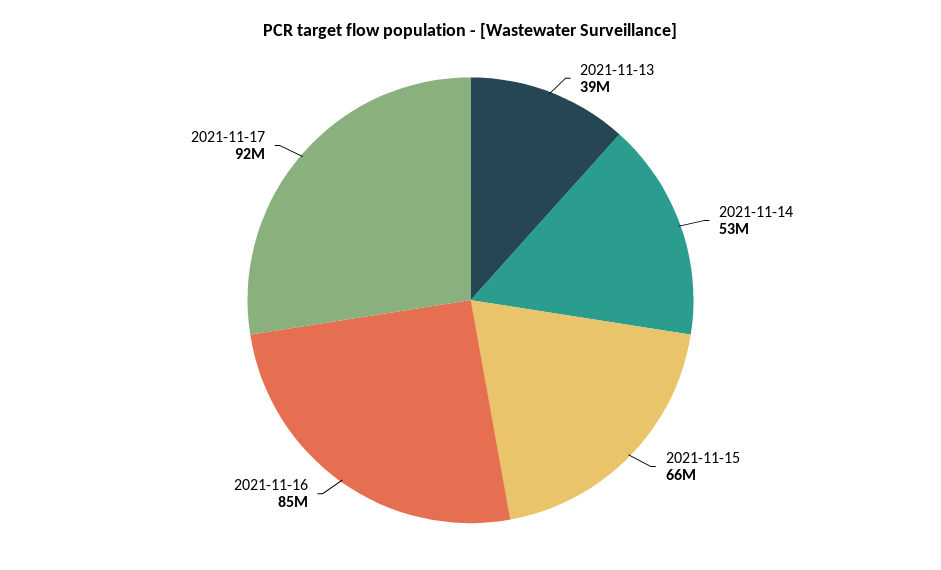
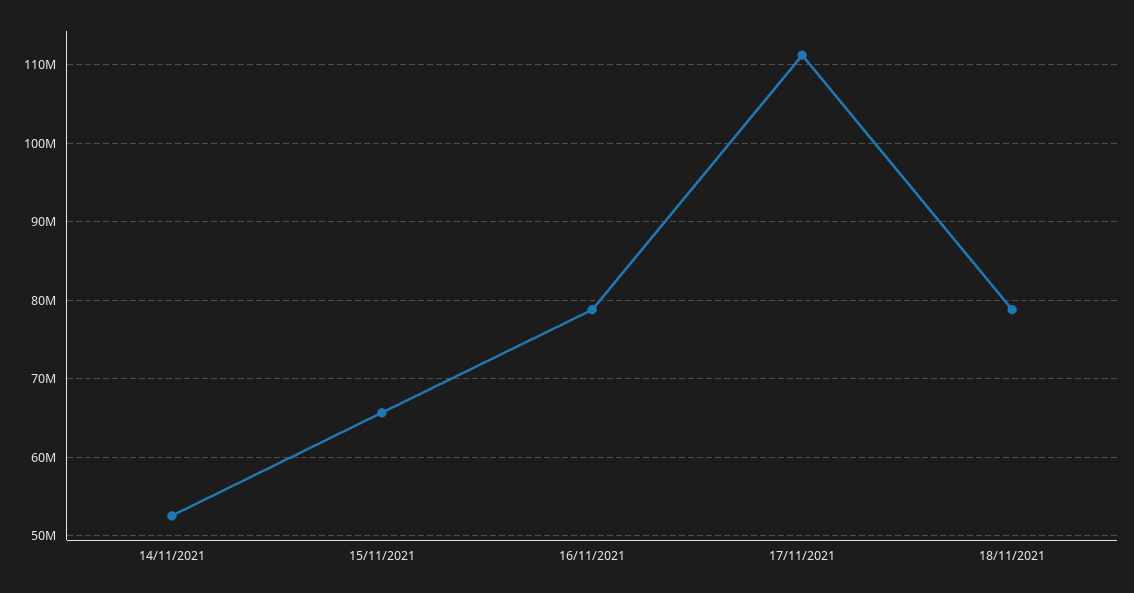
2021-11-13: 39000000 -> none
2021-11-16: 85000000 -> 79000000
2021-11-17: 92000000 -> 111000000
18/11/2021: none -> 79000000

